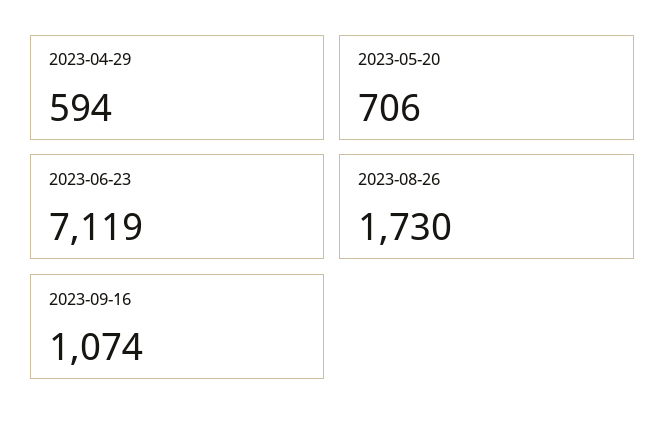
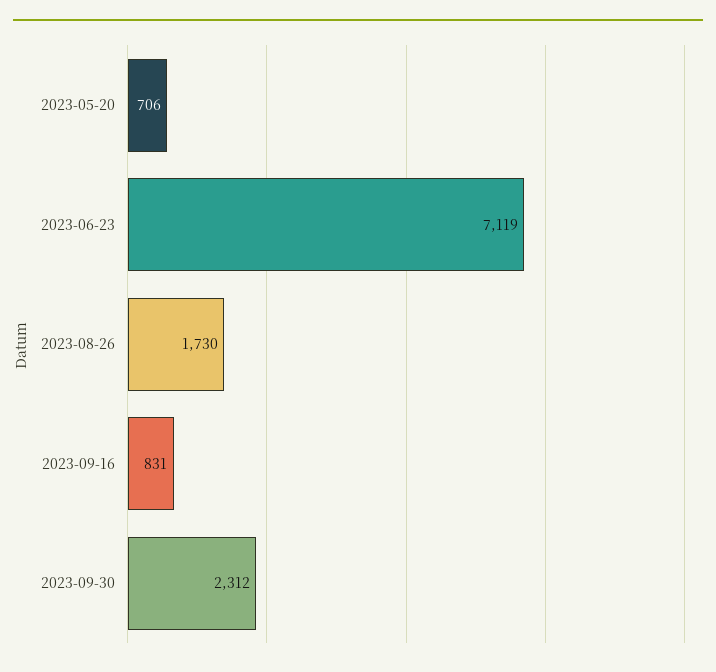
2023-04-29: 594 -> none
2023-09-16: 1074 -> 831
2023-09-30: none -> 2312

